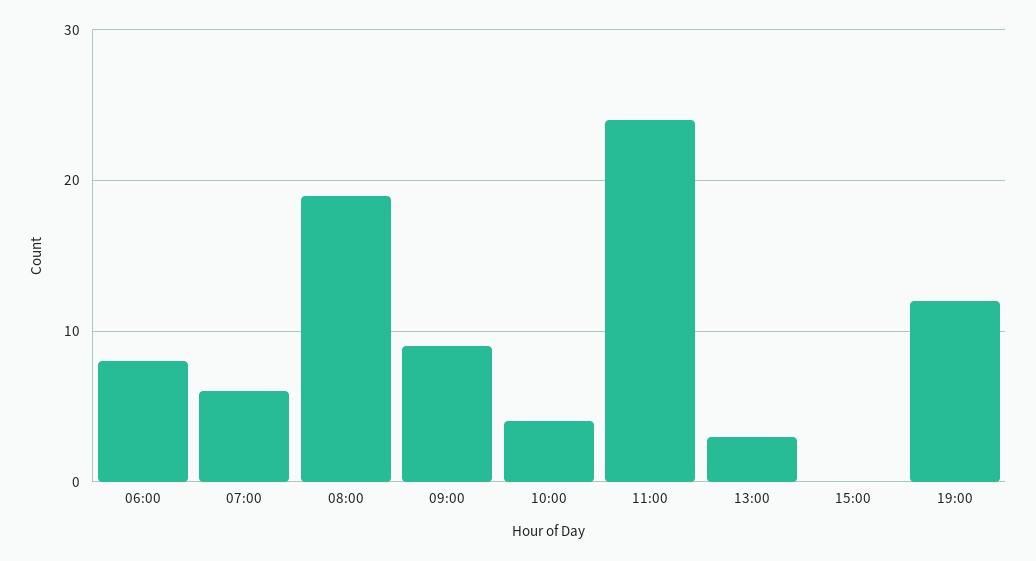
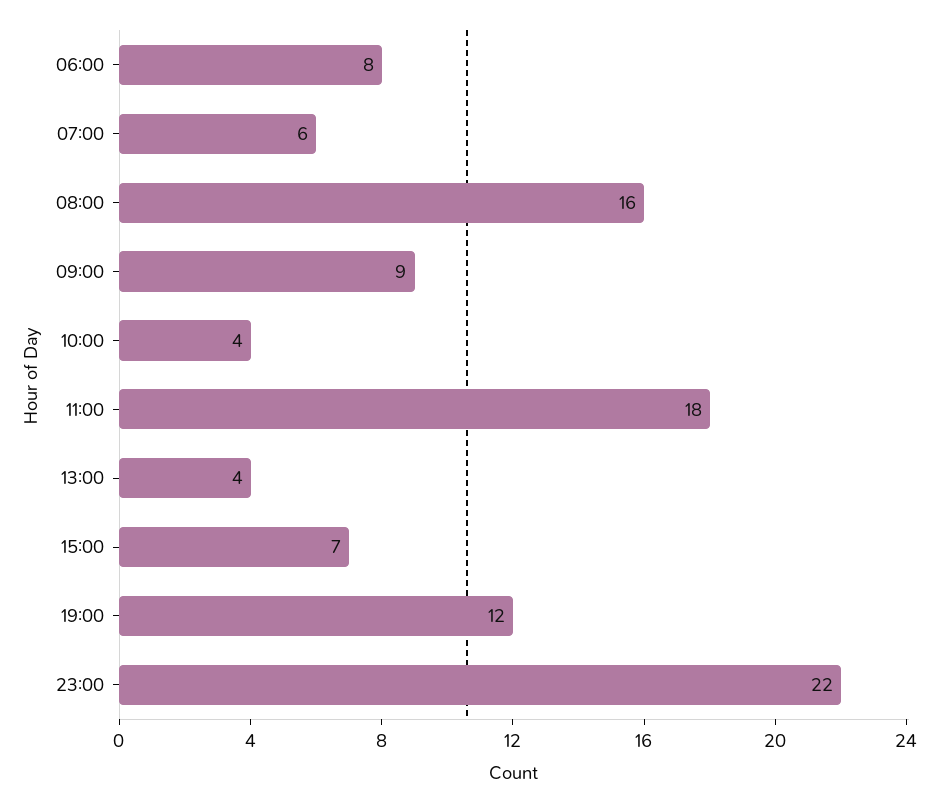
08:00: 19 -> 16
11:00: 24 -> 18
13:00: 3 -> 4
15:00: 0 -> 7
23:00: none -> 22

